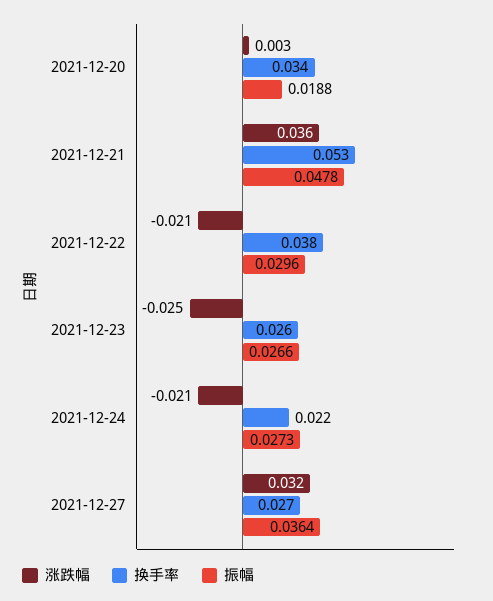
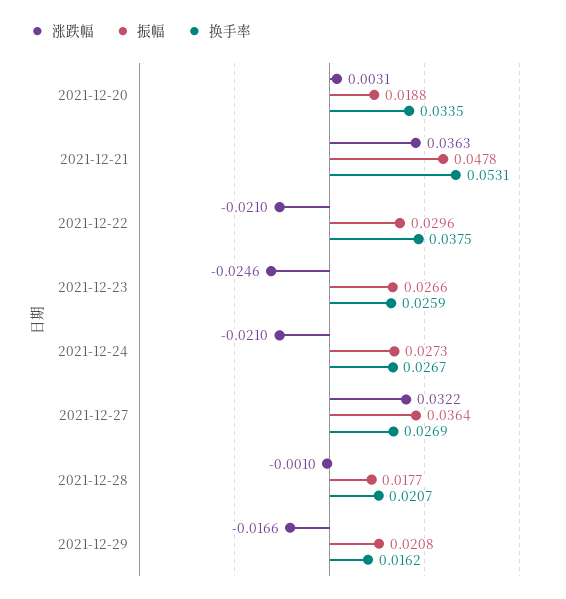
换手率, 2021-12-24: 0.022 -> 0.0267
涨跌幅, 2021-12-28: none -> -0.001
振幅, 2021-12-28: none -> 0.0177
换手率, 2021-12-28: none -> 0.0207
涨跌幅, 2021-12-29: none -> -0.0166
振幅, 2021-12-29: none -> 0.0208
换手率, 2021-12-29: none -> 0.0162

